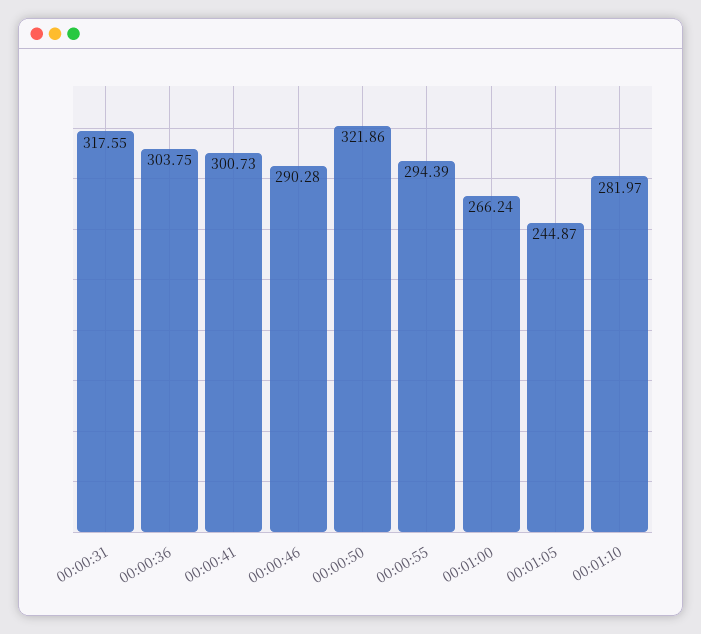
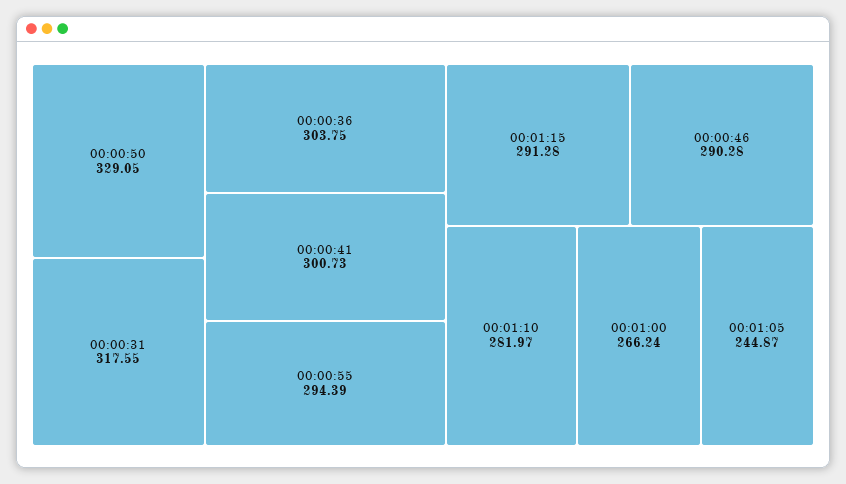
00:00:50: 321.86 -> 329.05
00:01:15: none -> 291.28

